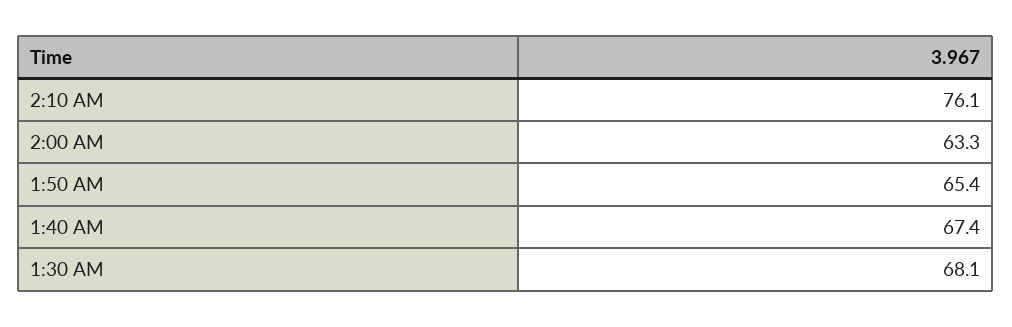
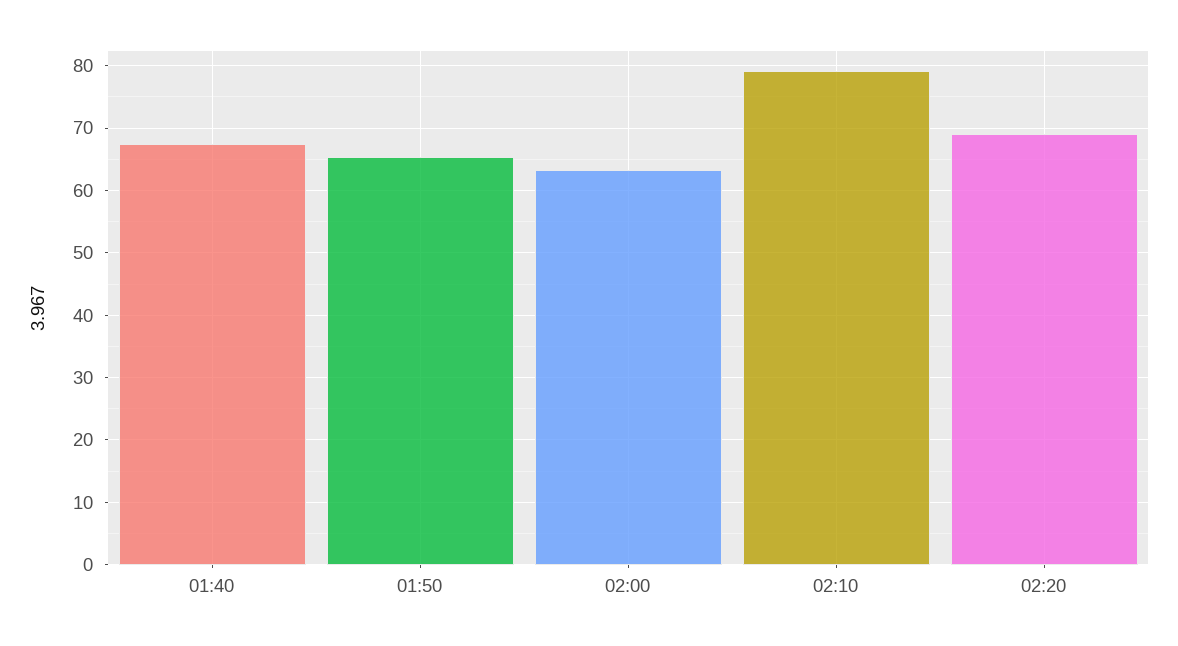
2:10 AM: 76.1 -> 79
1:30 AM: 68.1 -> none
02:20: none -> 69

